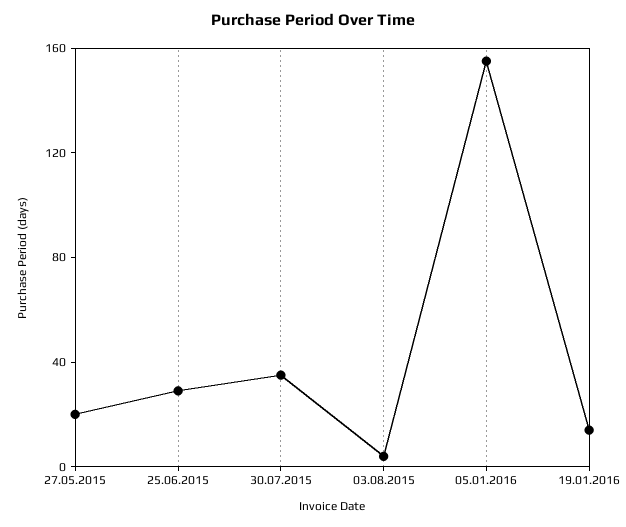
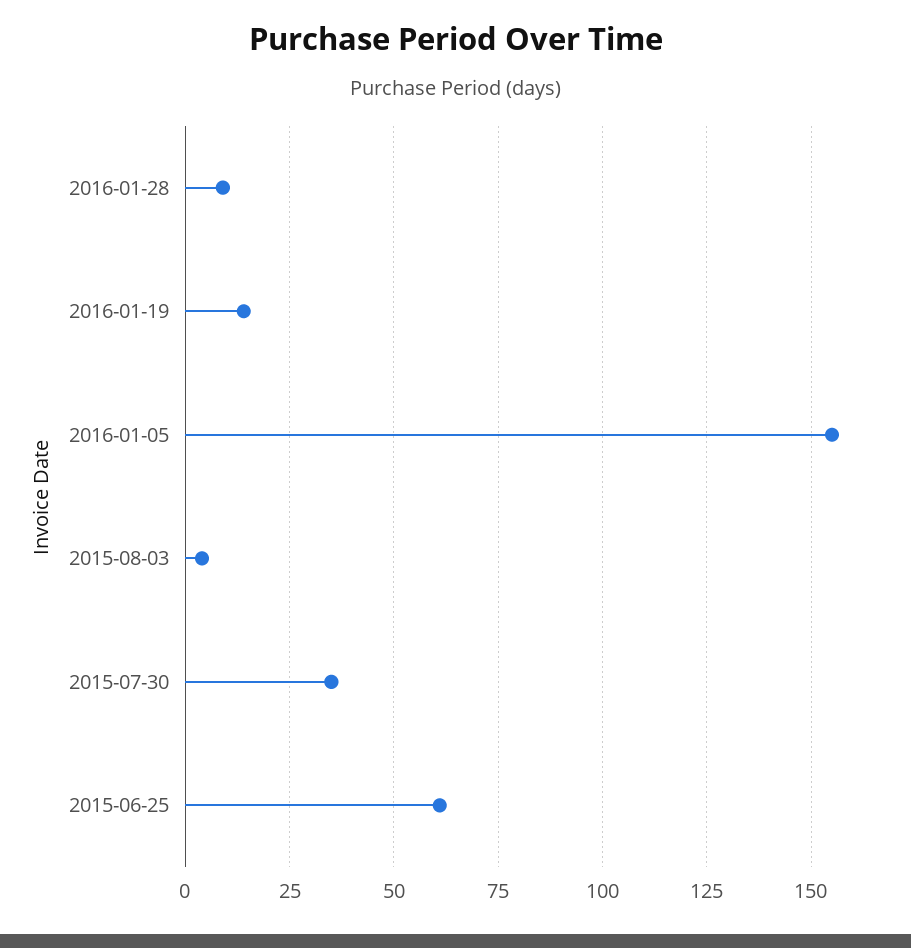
27.05.2015: 20 -> none
25.06.2015: 30 -> 60
2016-01-28: none -> 10

